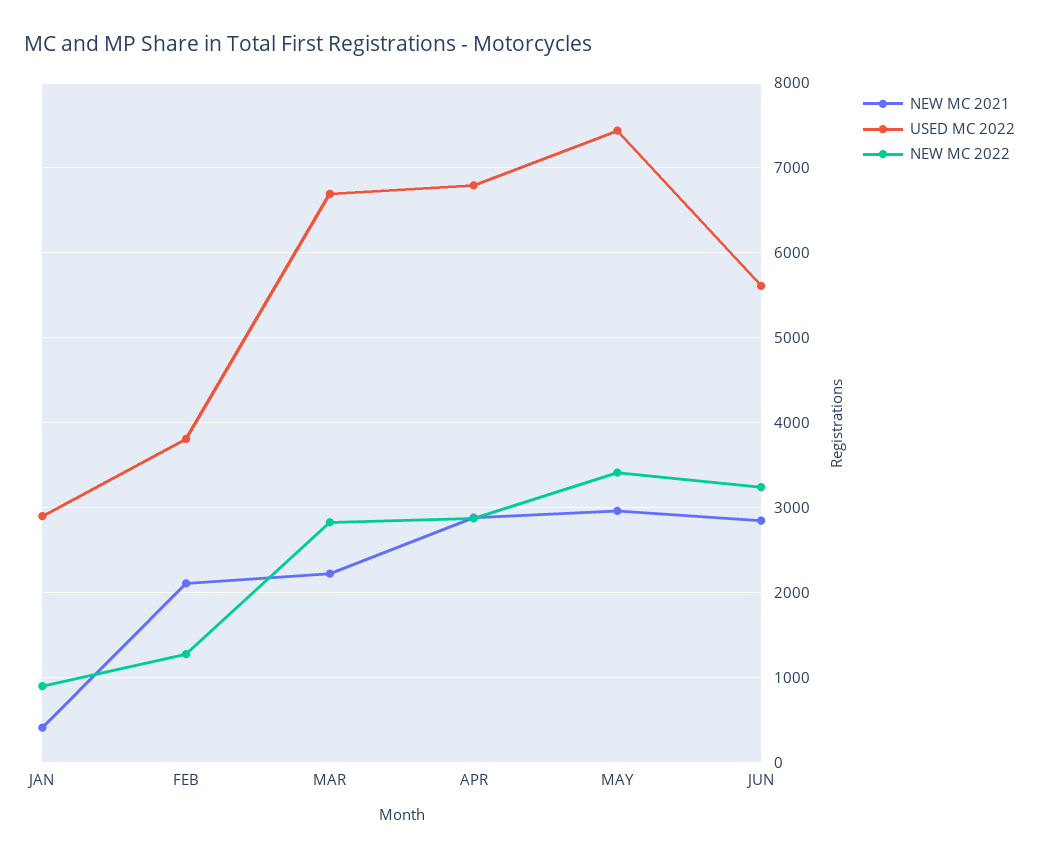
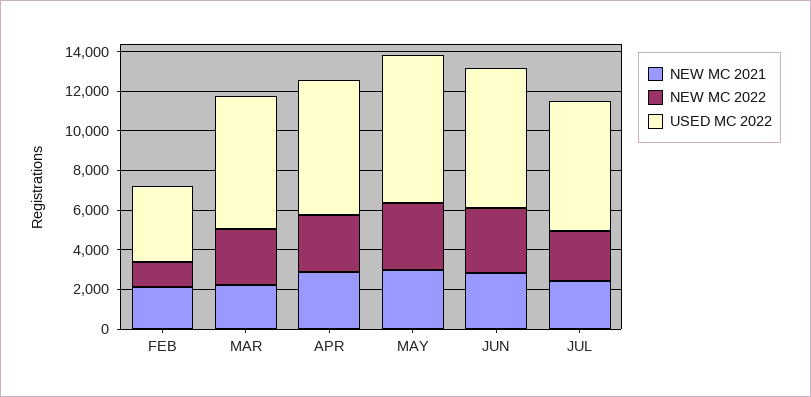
NEW MC 2021, JAN: 400 -> none
USED MC 2022, JAN: 2900 -> none
NEW MC 2022, JAN: 900 -> none
USED MC 2022, JUN: 5600 -> 7000
NEW MC 2021, JUL: none -> 2500
NEW MC 2022, JUL: none -> 2500
USED MC 2022, JUL: none -> 6500

